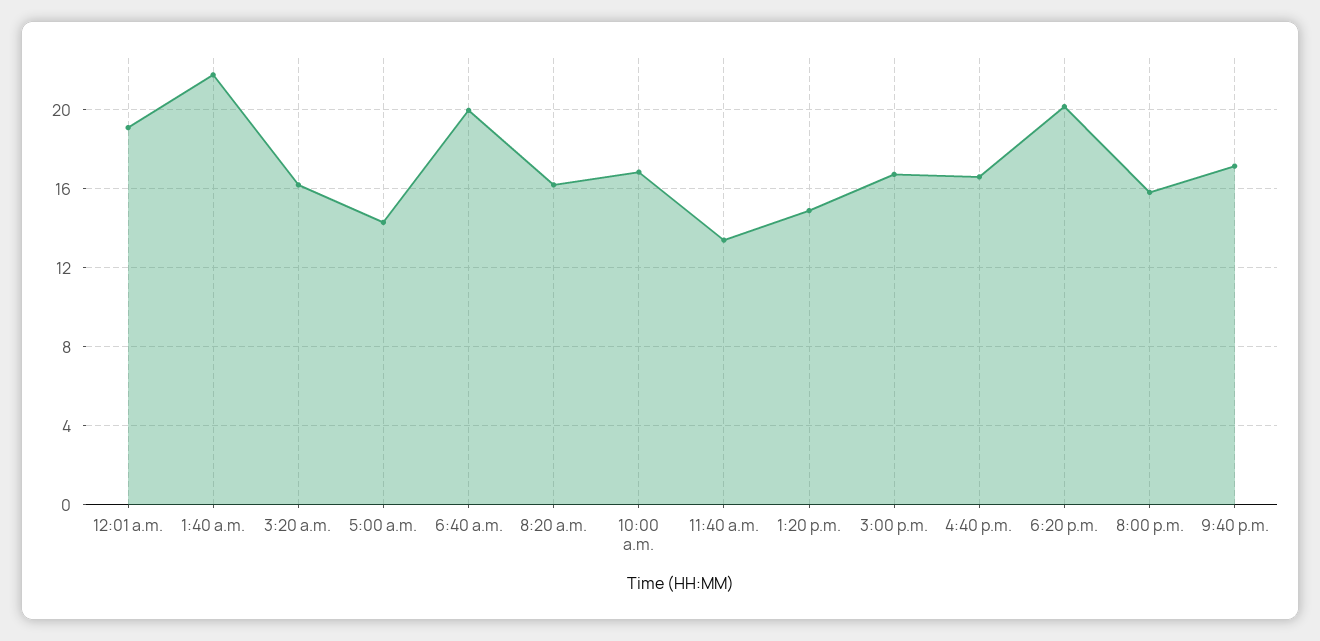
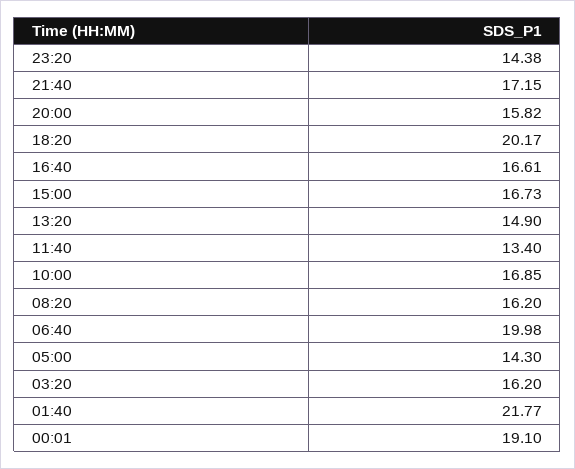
23:20: none -> 14.38

